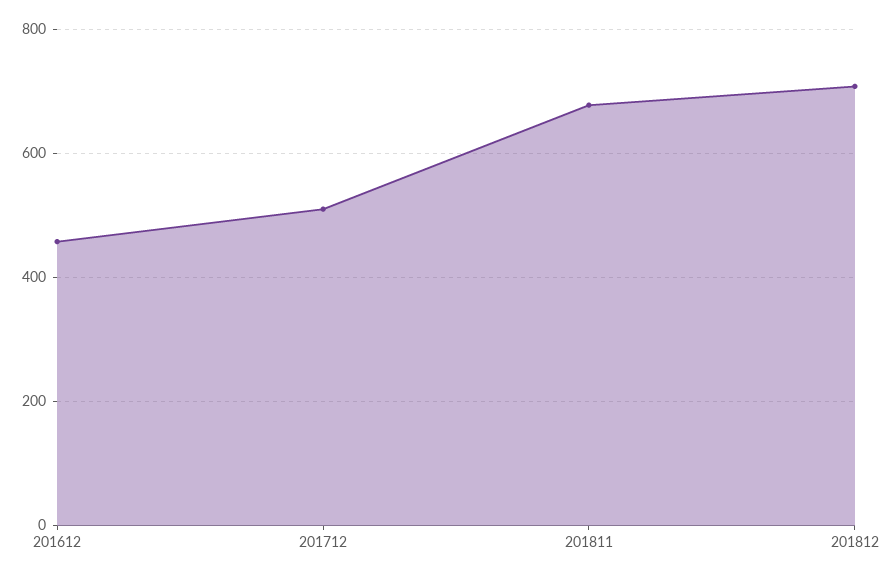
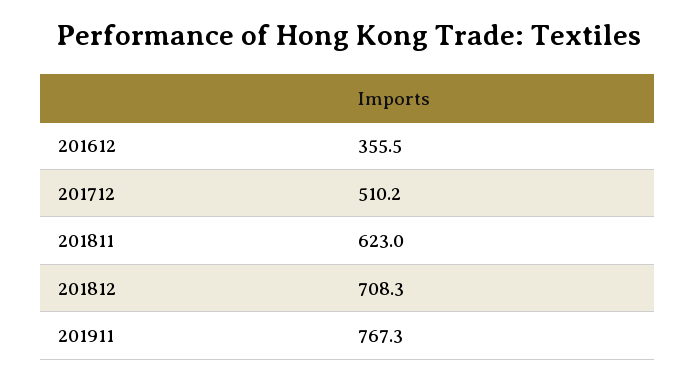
201612: 460 -> 355.5
201811: 680 -> 623
201911: none -> 767.3

